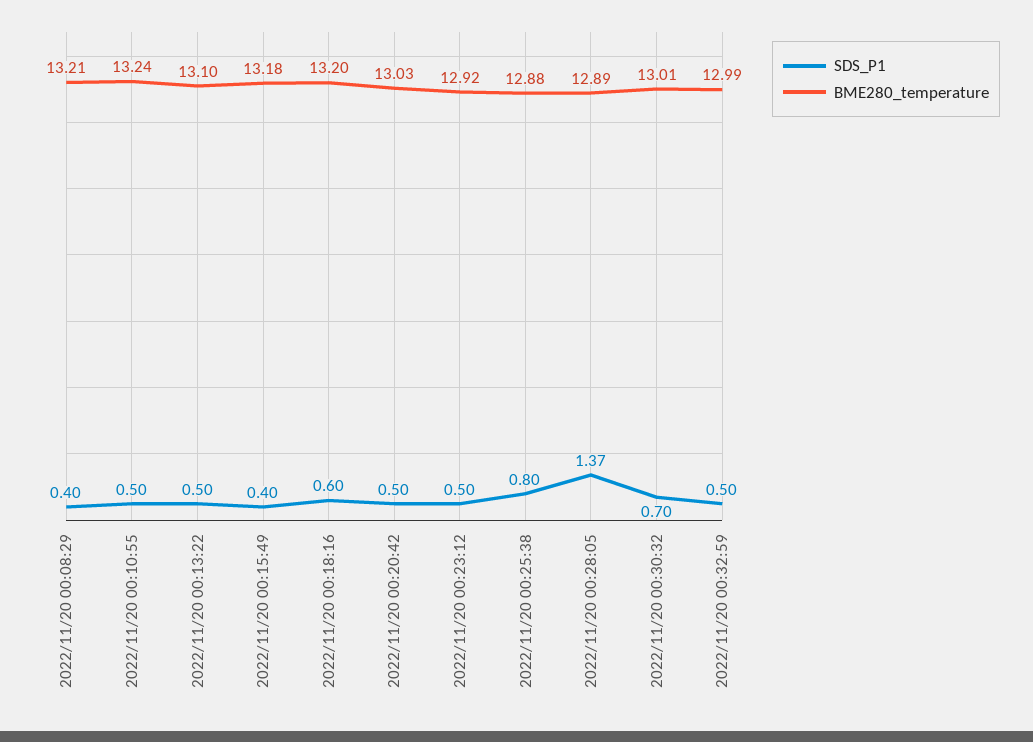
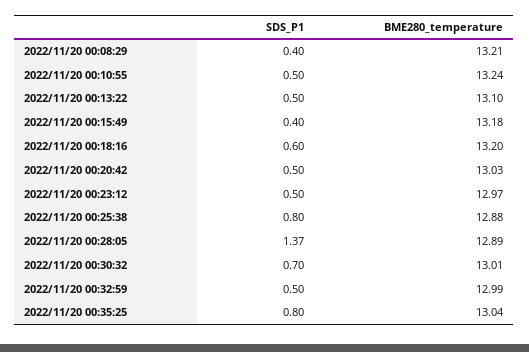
BME280_temperature, 2022/11/20 00:23:12: 12.92 -> 12.97
SDS_P1, 2022/11/20 00:35:25: none -> 0.8
BME280_temperature, 2022/11/20 00:35:25: none -> 13.04

